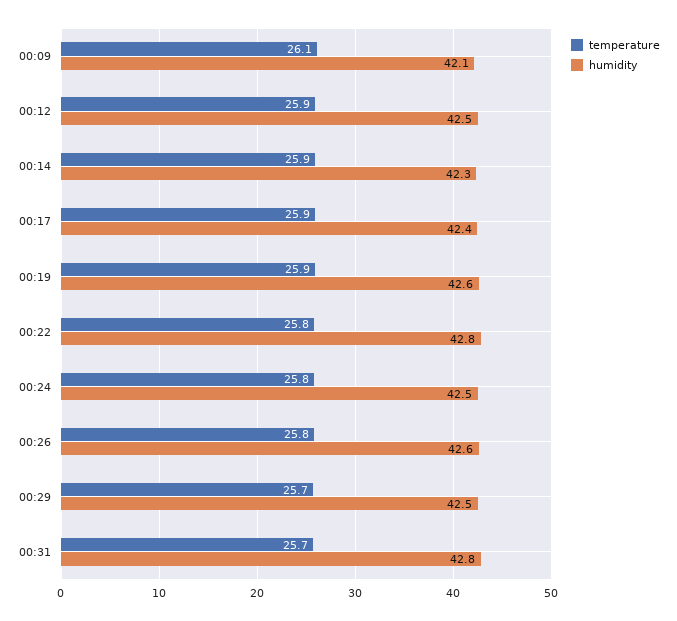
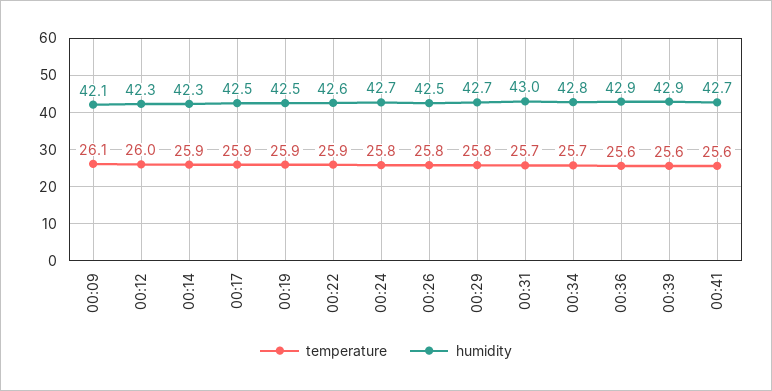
temperature, 00:12: 25.9 -> 26
humidity, 00:12: 42.5 -> 42.3
humidity, 00:17: 42.4 -> 42.5
humidity, 00:19: 42.6 -> 42.5
temperature, 00:22: 25.8 -> 25.9
humidity, 00:22: 42.8 -> 42.6
humidity, 00:24: 42.5 -> 42.7
humidity, 00:26: 42.6 -> 42.5
temperature, 00:29: 25.7 -> 25.8
humidity, 00:29: 42.5 -> 42.7
humidity, 00:31: 42.8 -> 43
temperature, 00:34: none -> 25.7
humidity, 00:34: none -> 42.8
temperature, 00:36: none -> 25.6
humidity, 00:36: none -> 42.9
temperature, 00:39: none -> 25.6
humidity, 00:39: none -> 42.9
temperature, 00:41: none -> 25.6
humidity, 00:41: none -> 42.7

